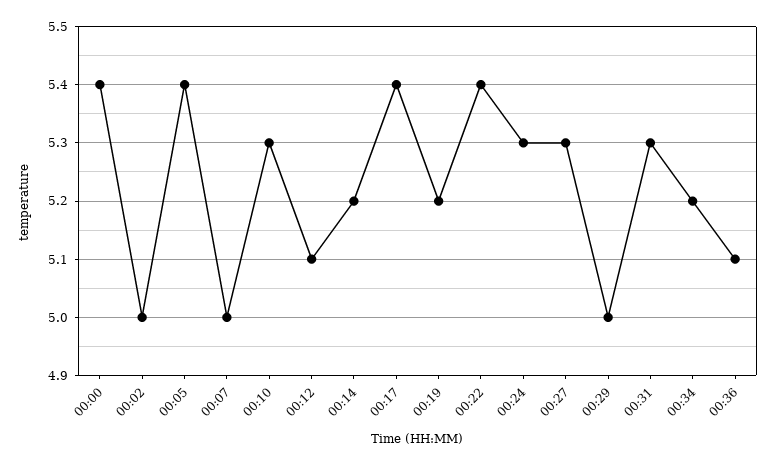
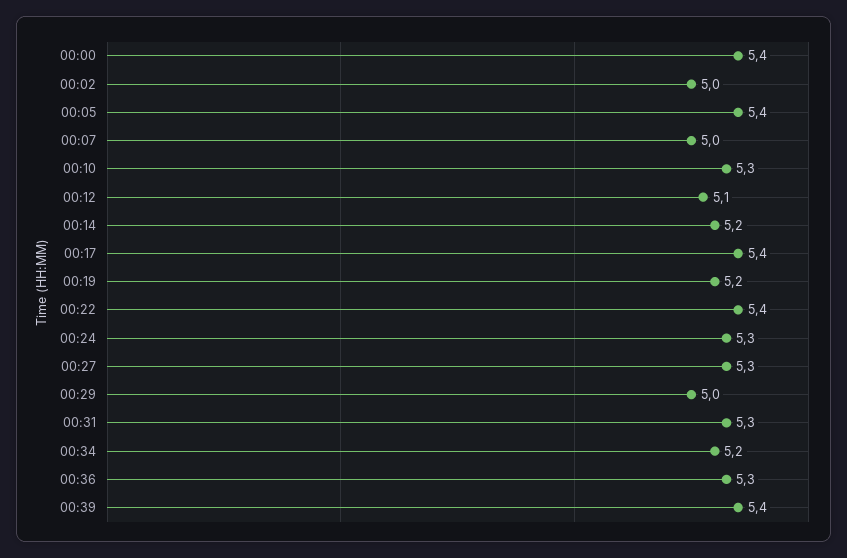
00:36: 5.1 -> 5.3
00:39: none -> 5.4

